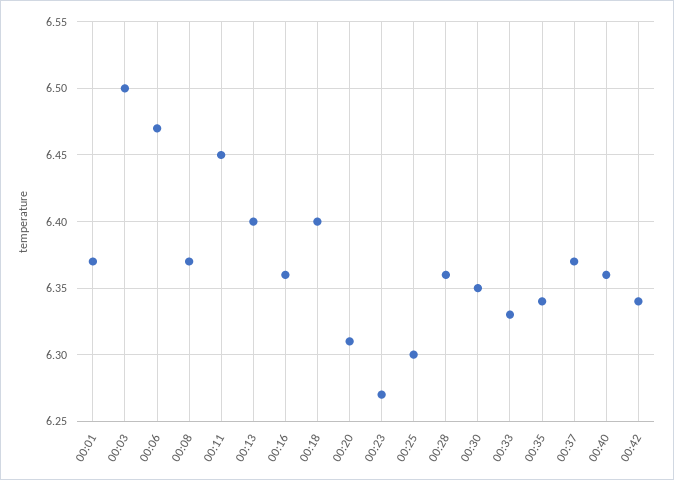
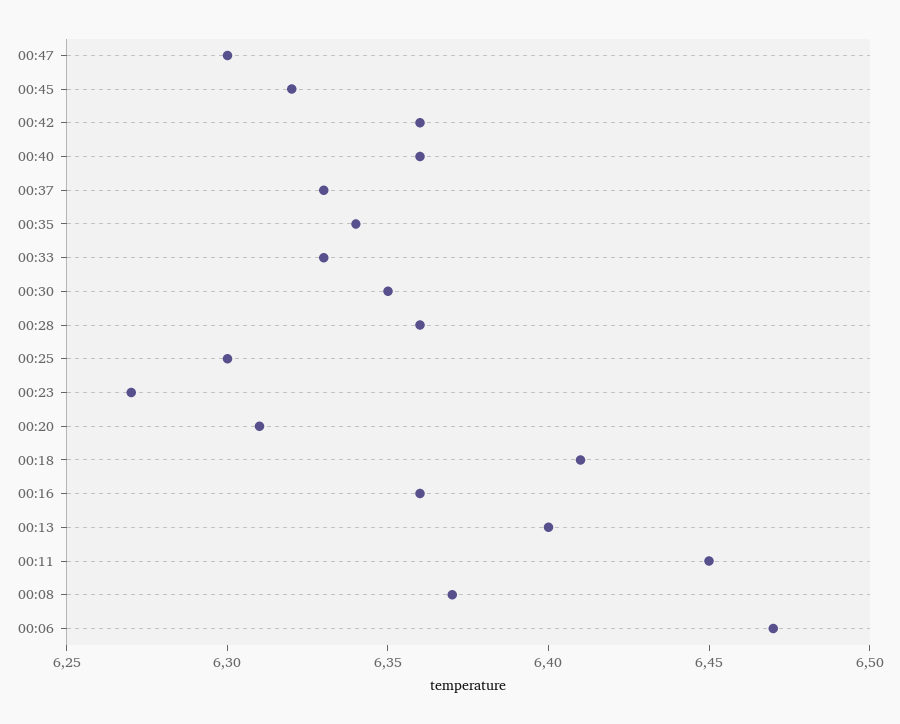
00:01: 6.37 -> none
00:03: 6.5 -> none
00:18: 6.4 -> 6.41
00:37: 6.37 -> 6.33
00:42: 6.34 -> 6.36
00:47: none -> 6.3
00:45: none -> 6.32

